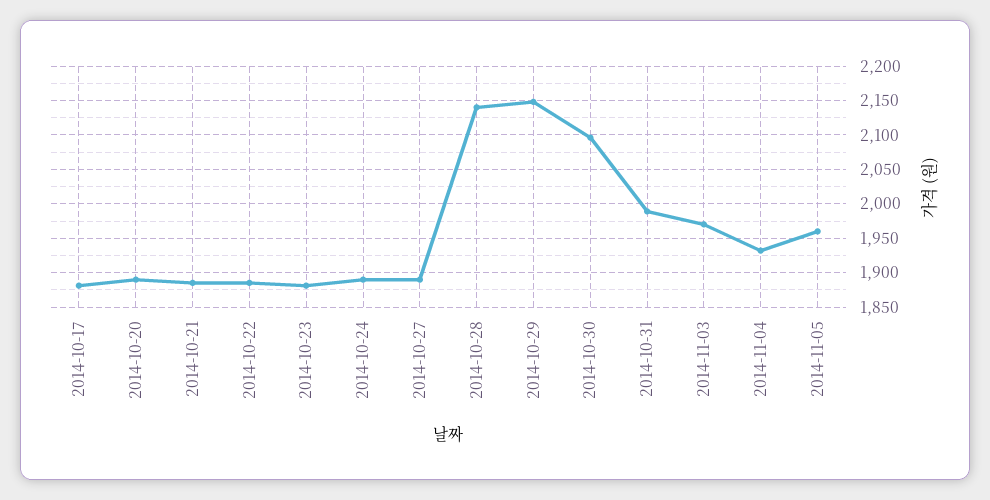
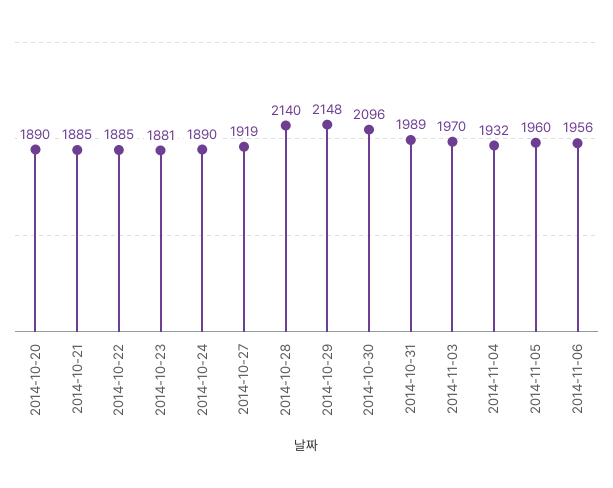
2014-10-17: 1880 -> none
2014-10-27: 1890 -> 1919
2014-11-06: none -> 1956

